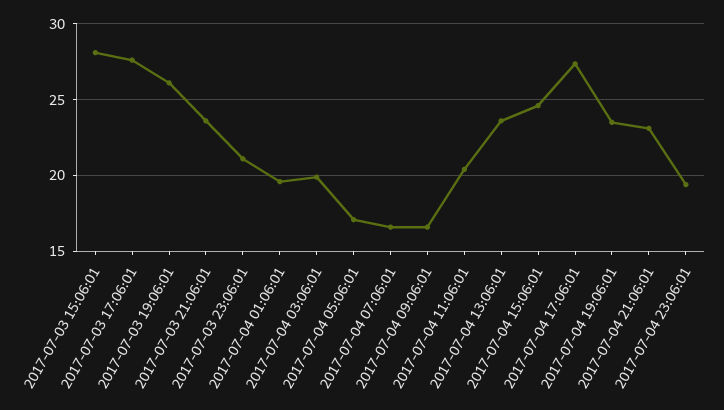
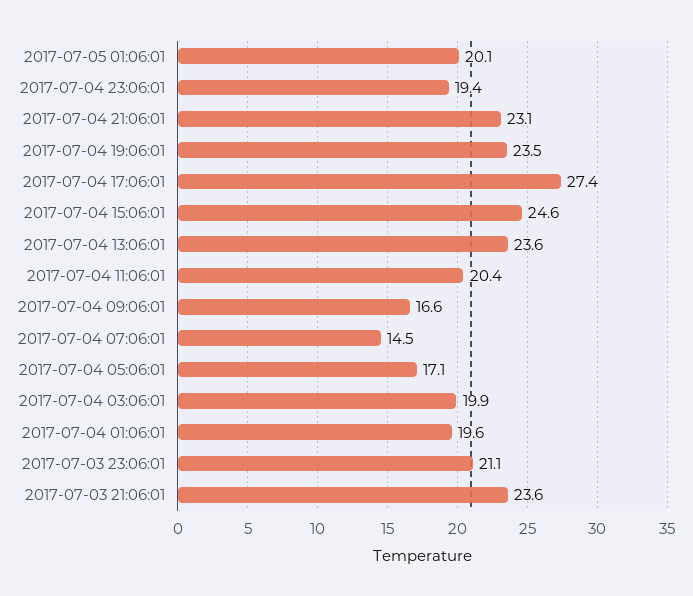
2017-07-03 15:06:01: 28 -> none
2017-07-03 17:06:01: 27.5 -> none
2017-07-03 19:06:01: 26 -> none
2017-07-04 07:06:01: 16.5 -> 14.5
2017-07-05 01:06:01: none -> 20.1

